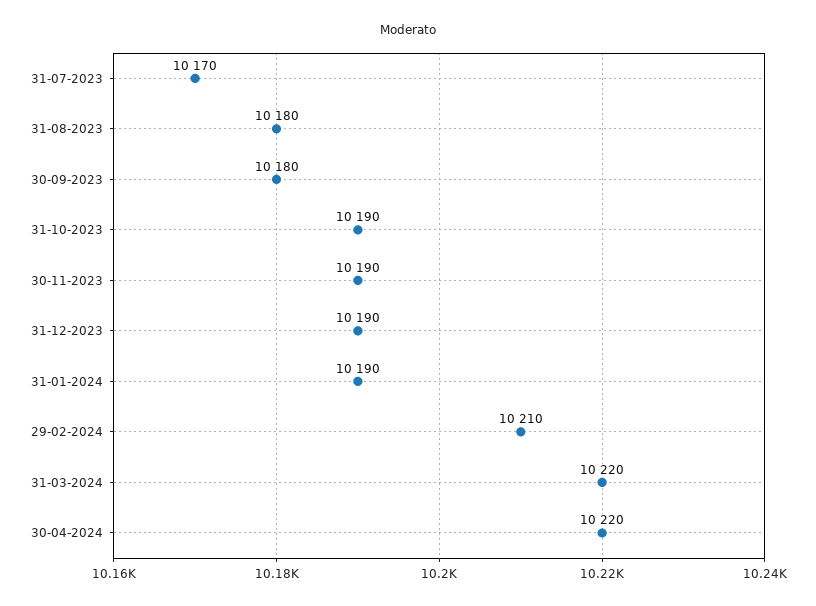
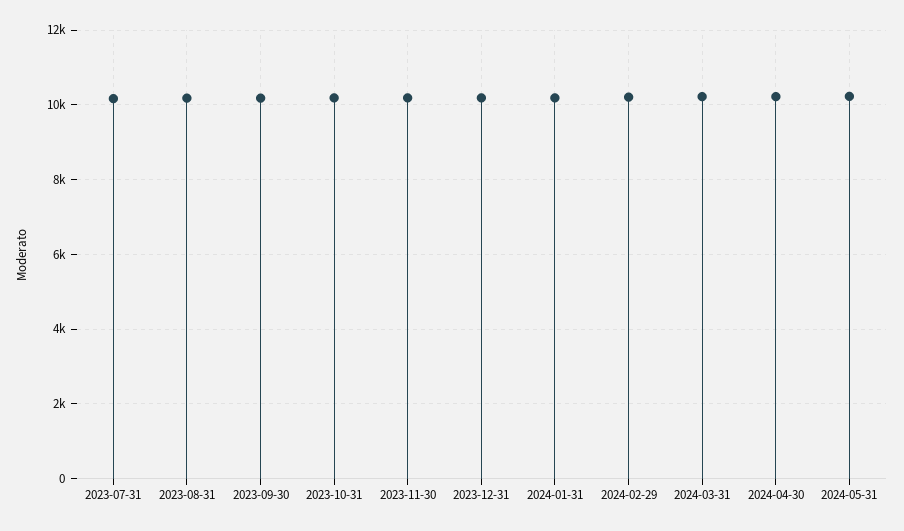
2024-05-31: none -> 10200

